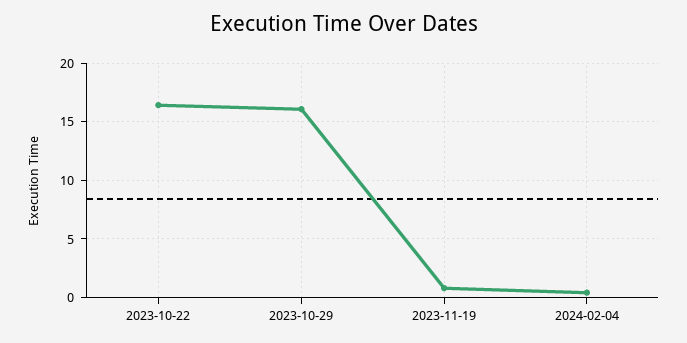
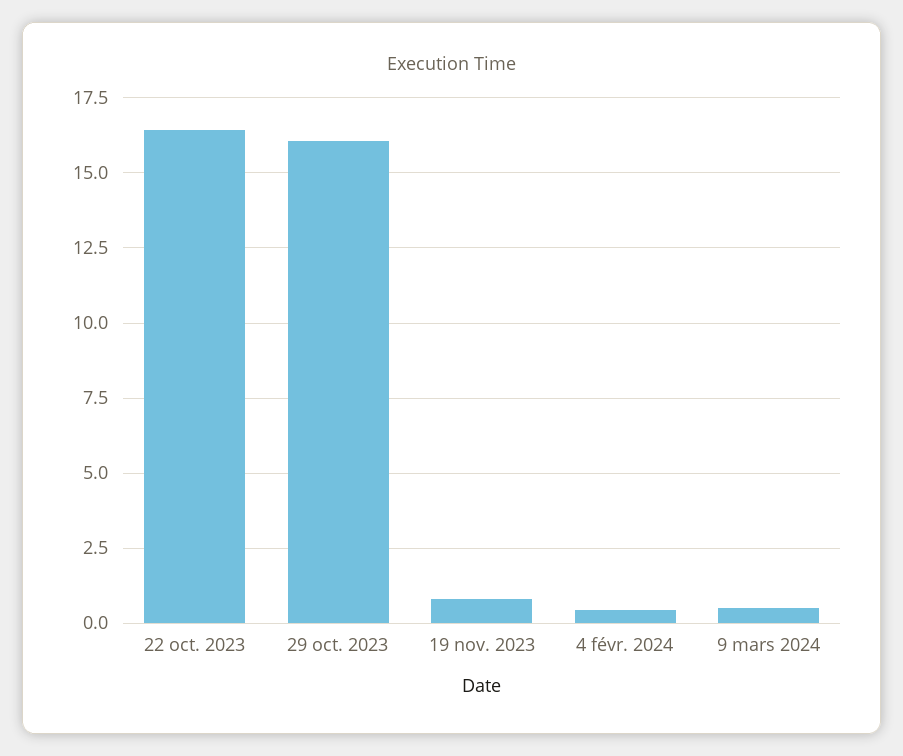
9 mars 2024: none -> 0.5

